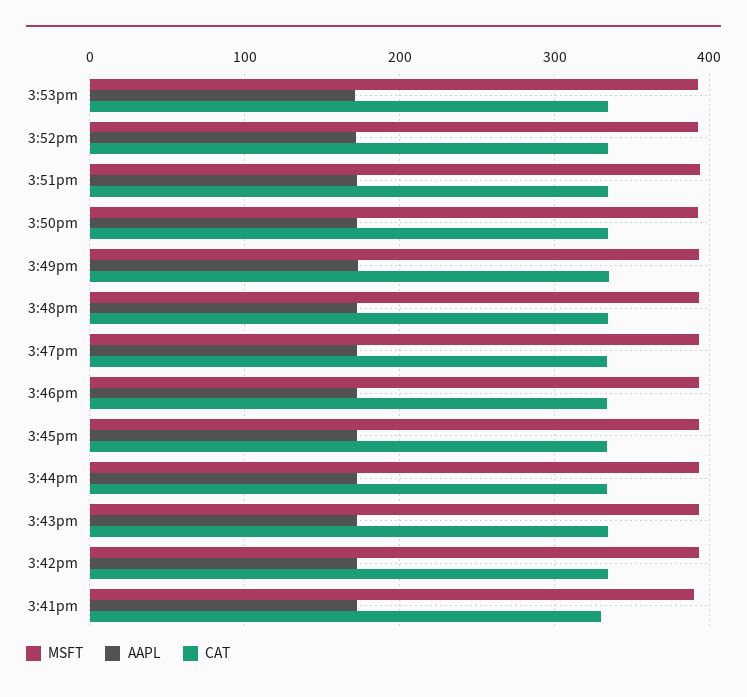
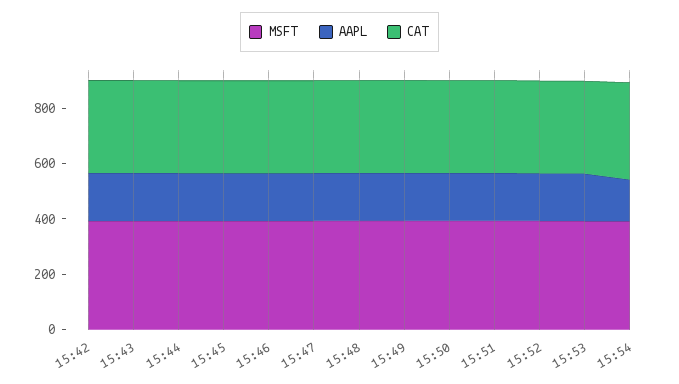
MSFT, 3:41pm: 390 -> none
AAPL, 3:41pm: 170 -> none
CAT, 3:41pm: 330 -> none
MSFT, 15:54: none -> 400
AAPL, 15:54: none -> 150
CAT, 15:54: none -> 350

